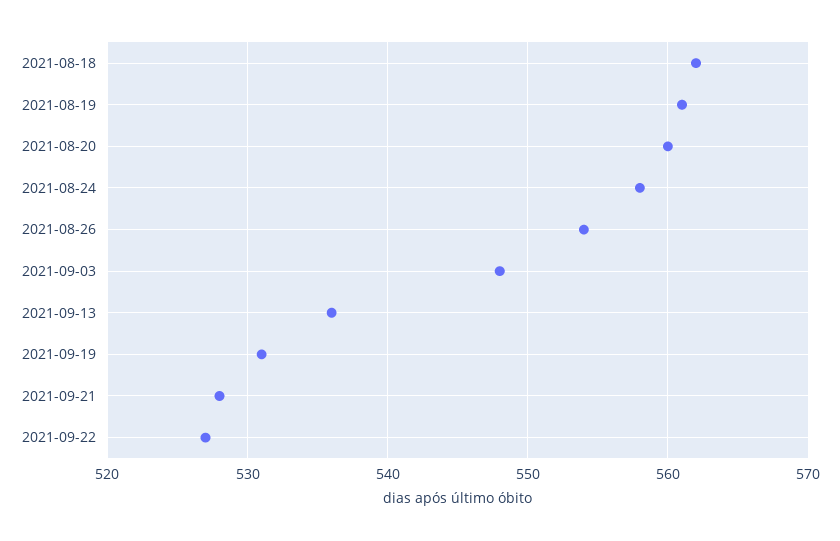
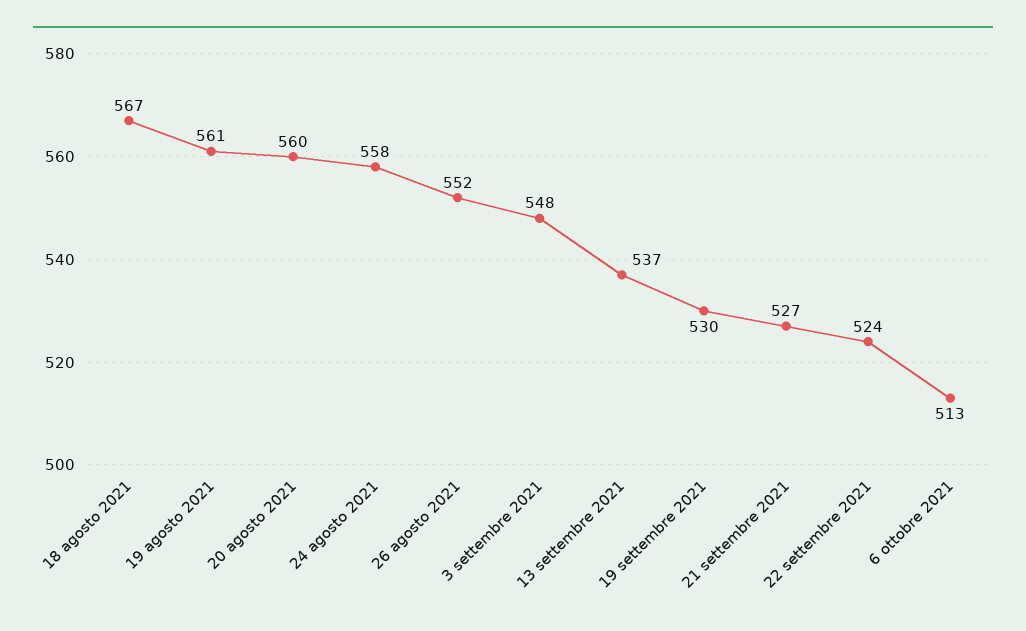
2021-08-18: 562 -> 567
2021-08-26: 554 -> 552
2021-09-13: 536 -> 537
2021-09-19: 531 -> 530
2021-09-21: 528 -> 527
2021-09-22: 527 -> 524
6 ottobre 2021: none -> 513

